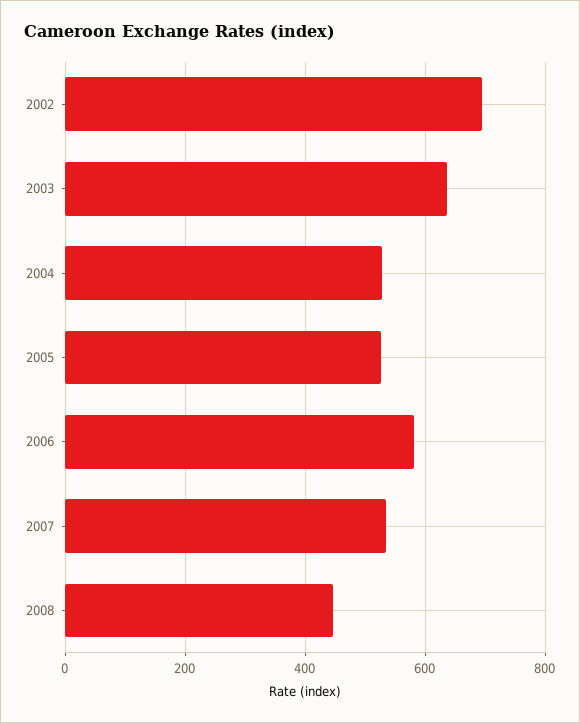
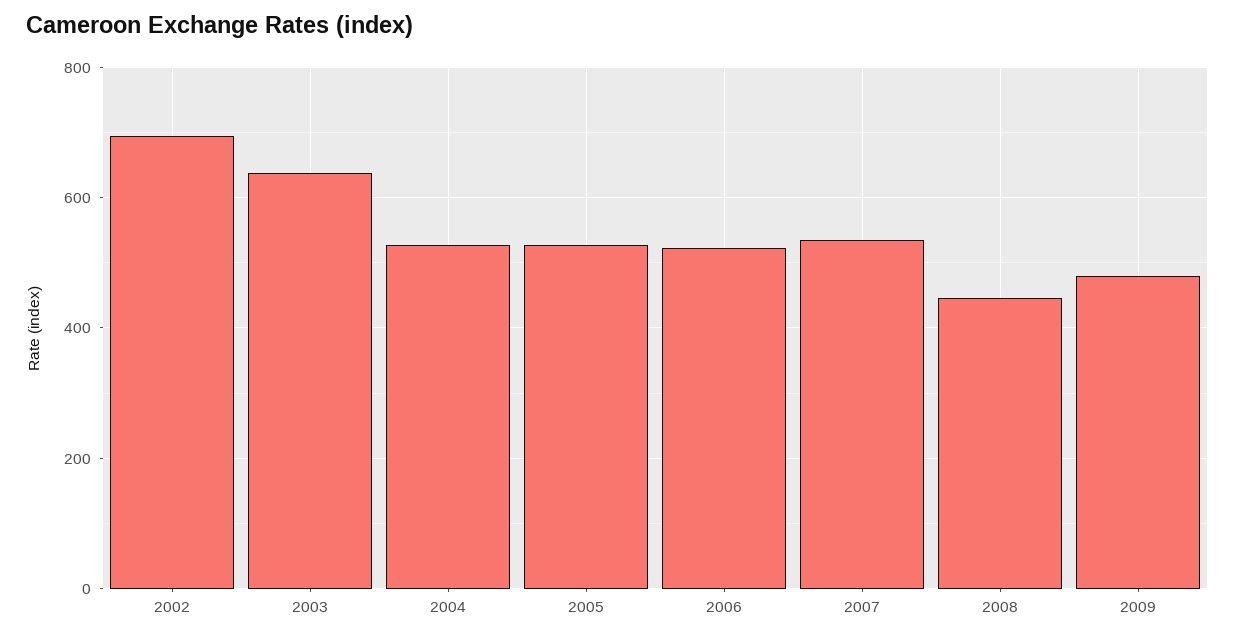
2006: 580 -> 520
2009: none -> 480

